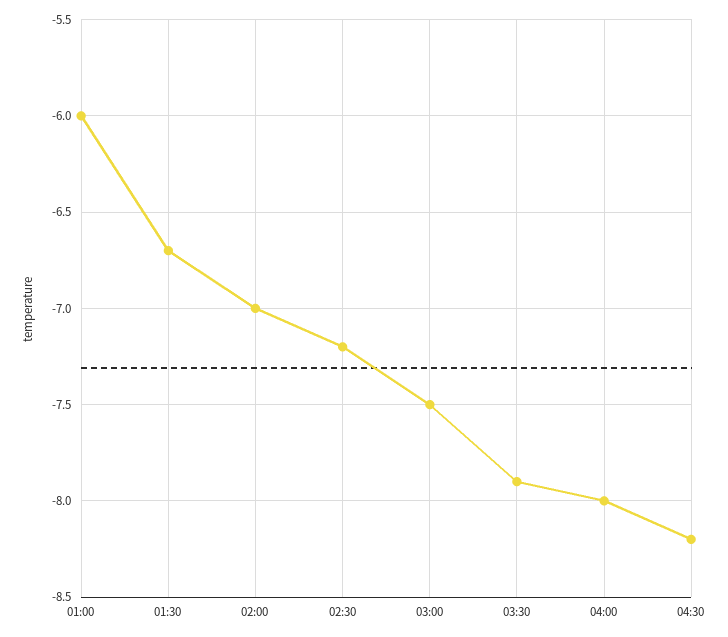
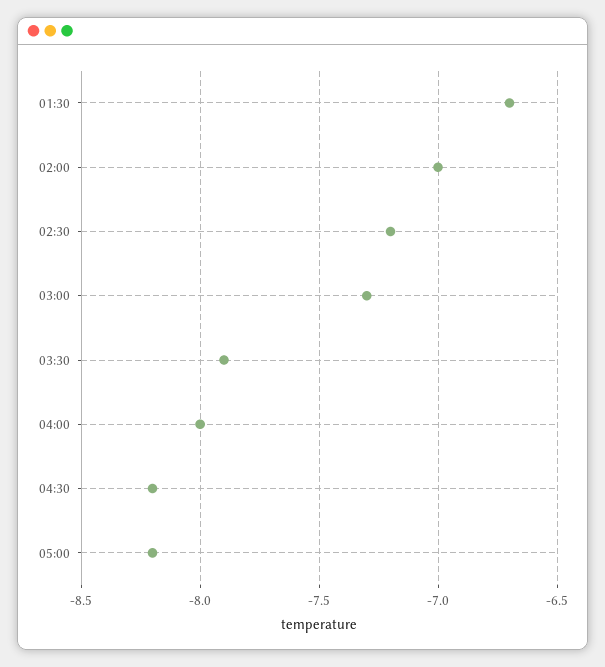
01:00: -6 -> none
03:00: -7.5 -> -7.3
05:00: none -> -8.2

